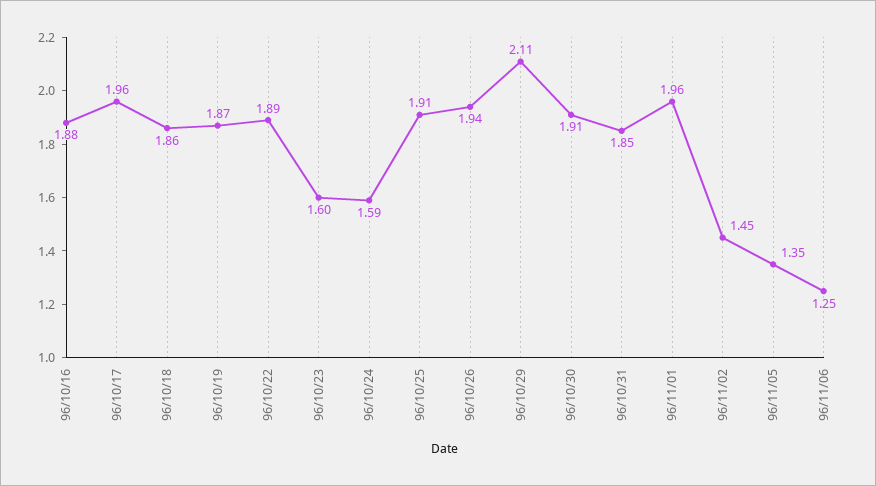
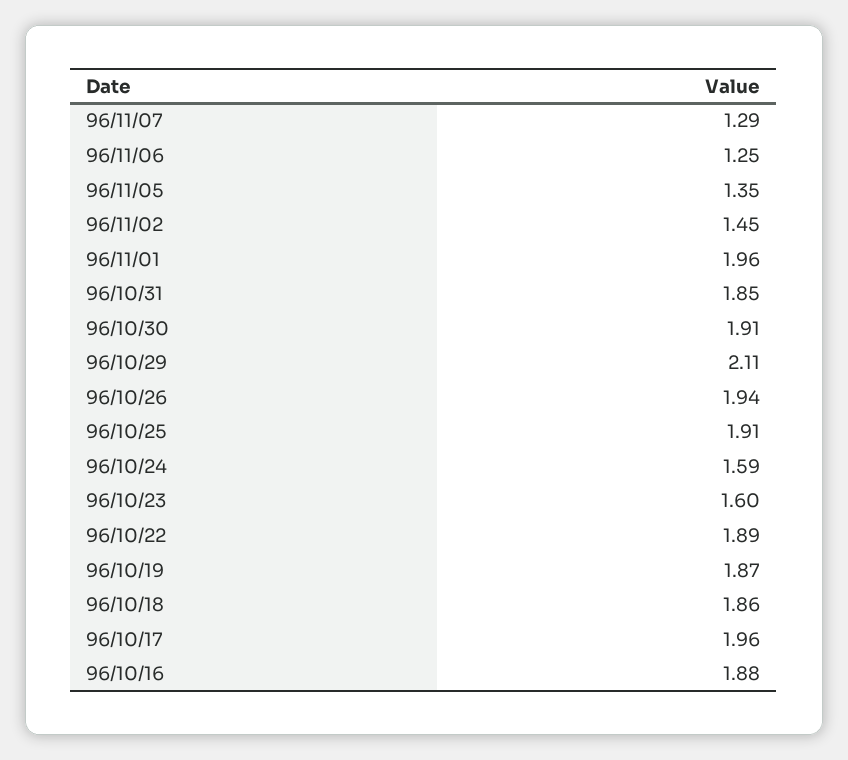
96/11/07: none -> 1.29

